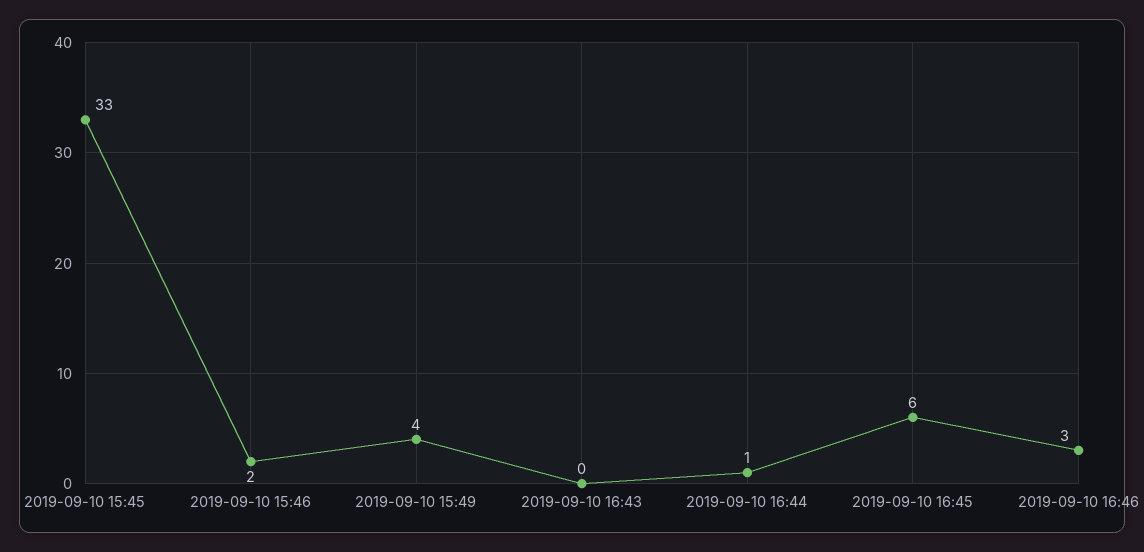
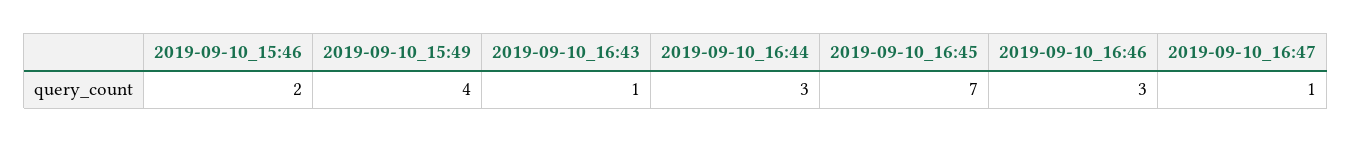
2019-09-10 15:45: 33 -> none
2019-09-10 16:43: 0 -> 1
2019-09-10 16:44: 1 -> 3
2019-09-10 16:45: 6 -> 7
2019-09-10_16:47: none -> 1

